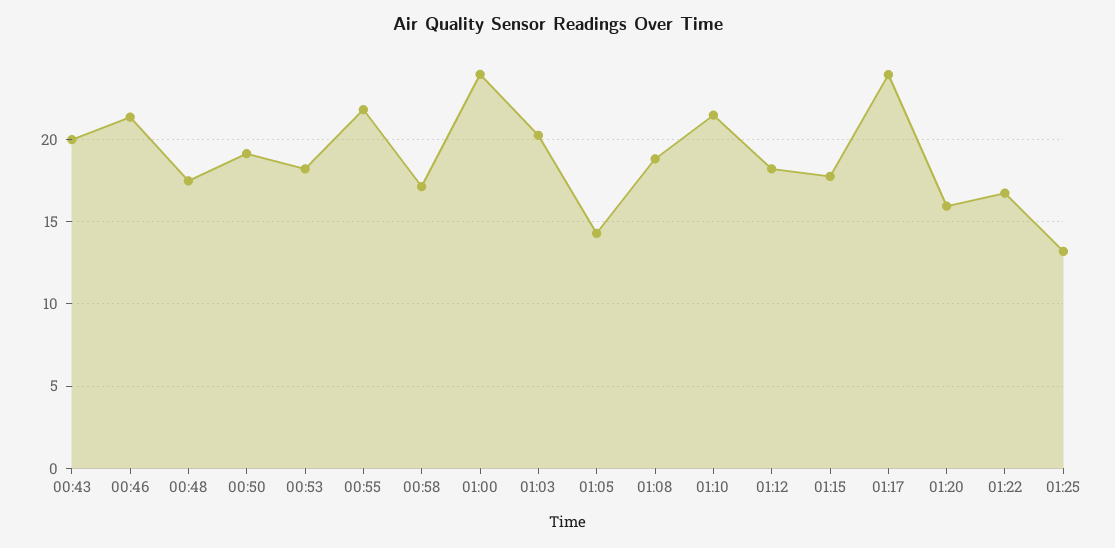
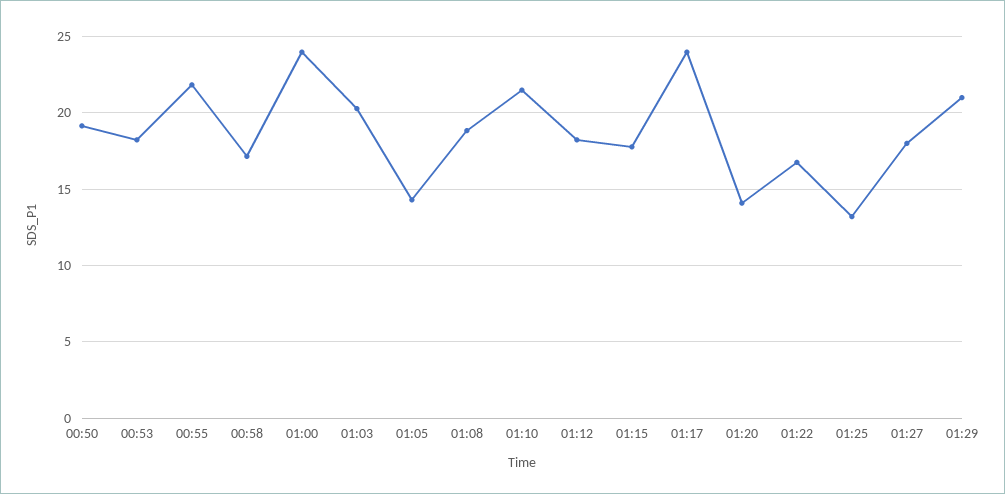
00:43: 20 -> none
00:46: 21.5 -> none
00:48: 17.5 -> none
01:20: 16 -> 14
01:27: none -> 18
01:29: none -> 21

